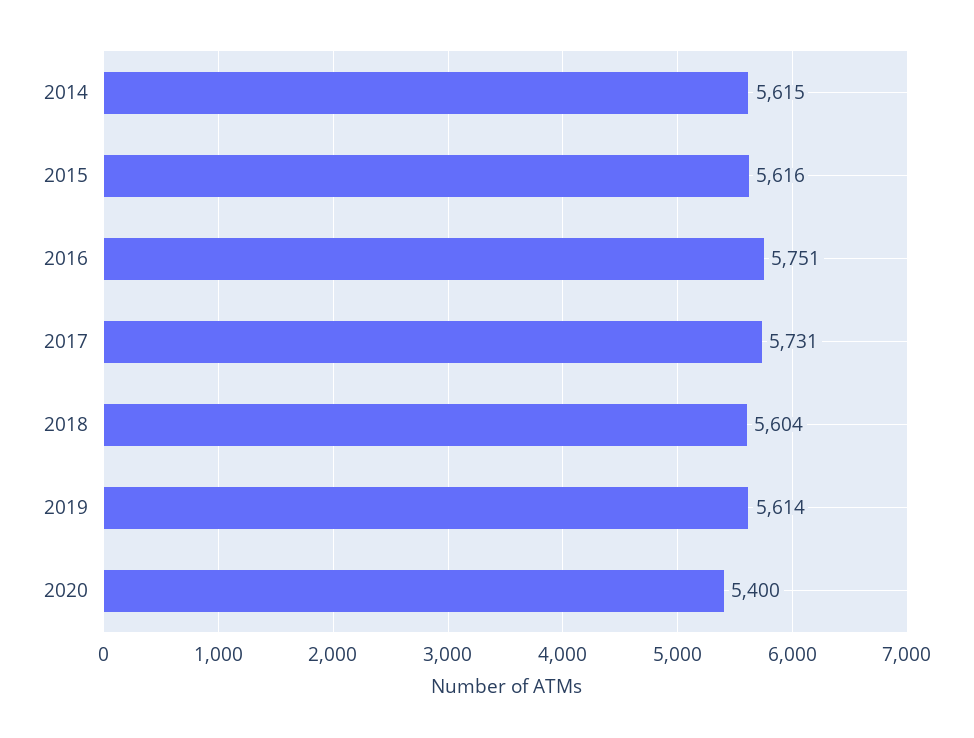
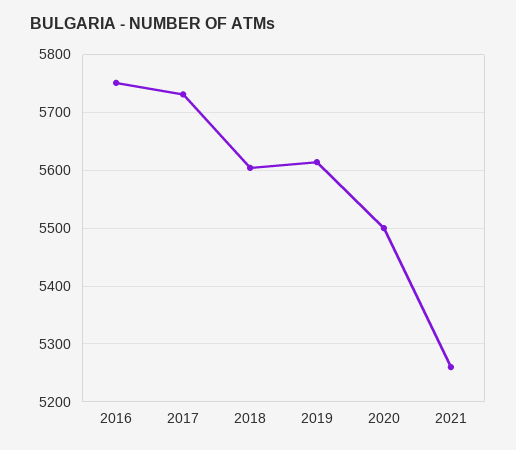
2014: 5615 -> none
2015: 5616 -> none
2020: 5400 -> 5500
2021: none -> 5260

